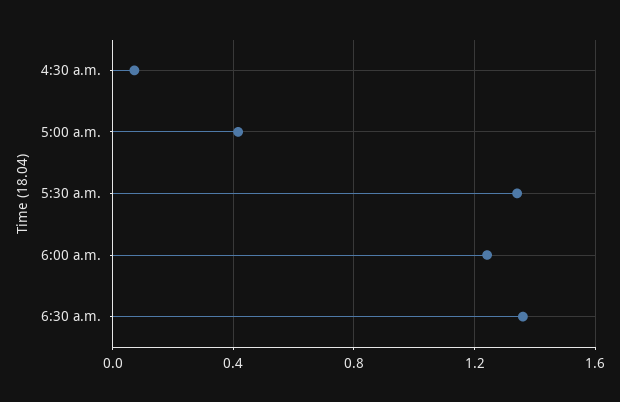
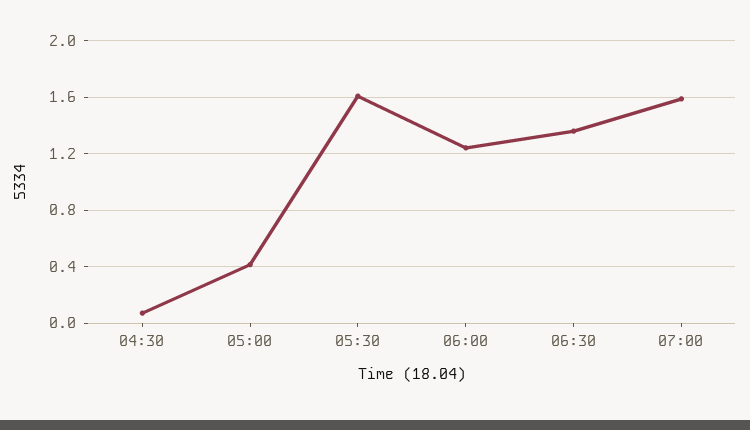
5:30 a.m.: 1.35 -> 1.6
07:00: none -> 1.6

